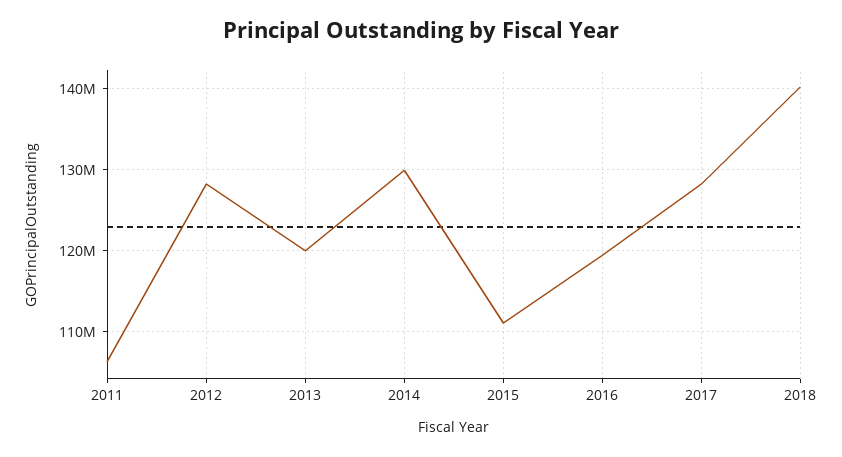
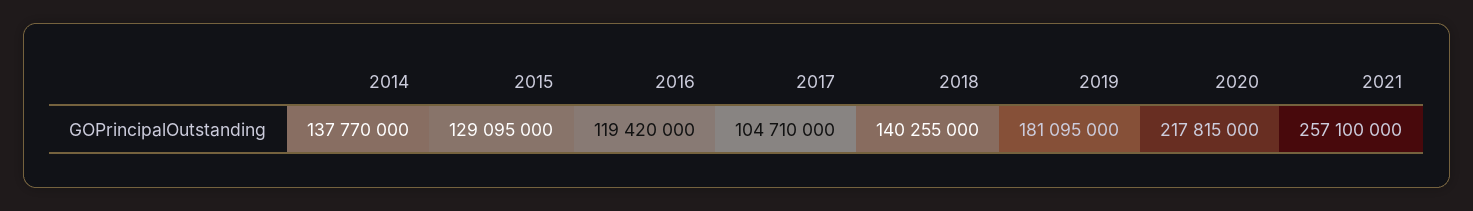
2011: 106000000 -> none
2012: 128000000 -> none
2013: 120000000 -> none
2014: 130000000 -> 137770000
2015: 111000000 -> 129095000
2017: 128000000 -> 104710000
2019: none -> 181095000
2020: none -> 217815000
2021: none -> 257100000

